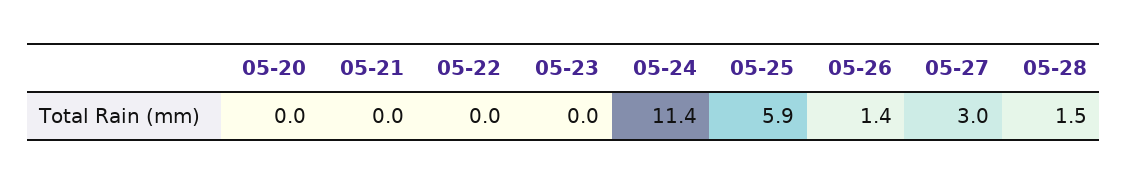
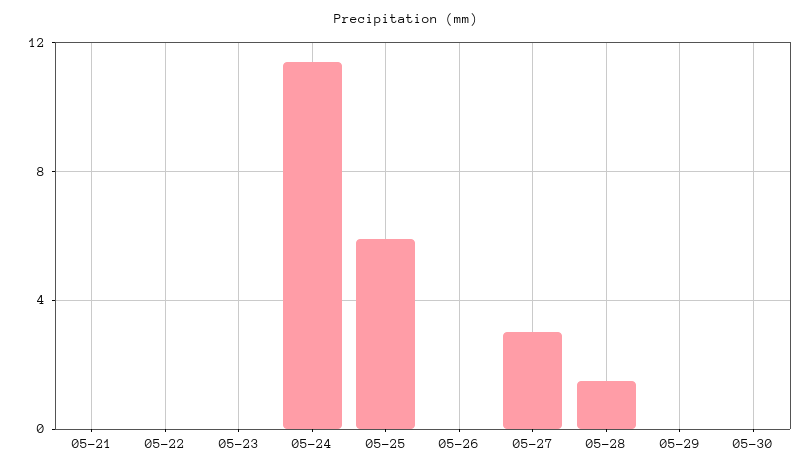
05-20: 0 -> none
05-26: 1.4 -> 0
05-29: none -> 0
05-30: none -> 0

